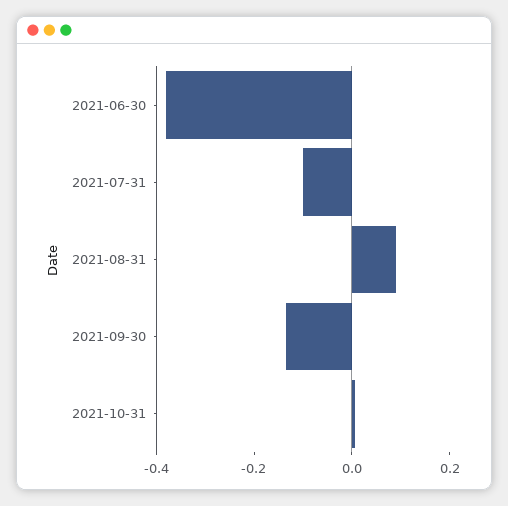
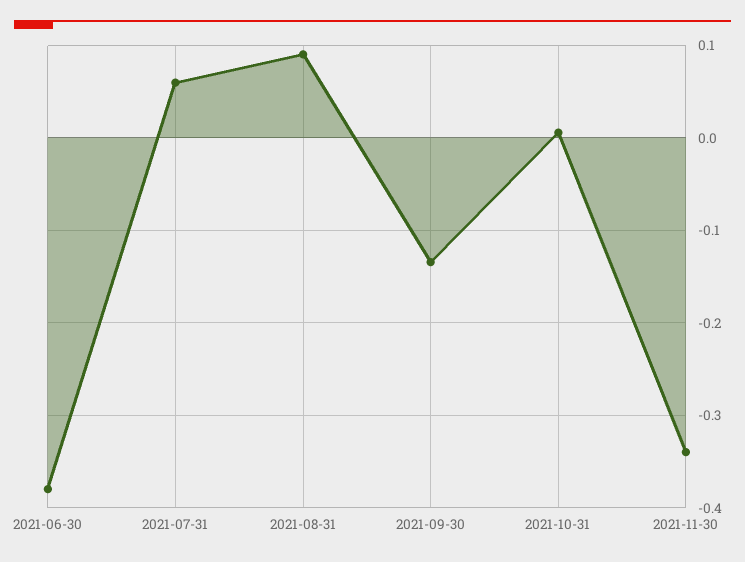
2021-07-31: -0.1 -> 0.06
2021-11-30: none -> -0.34

